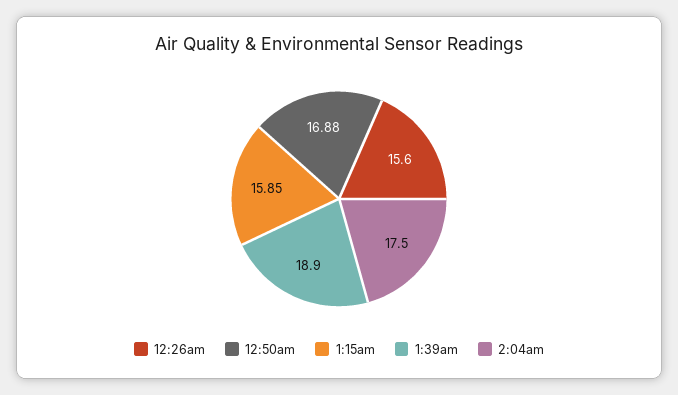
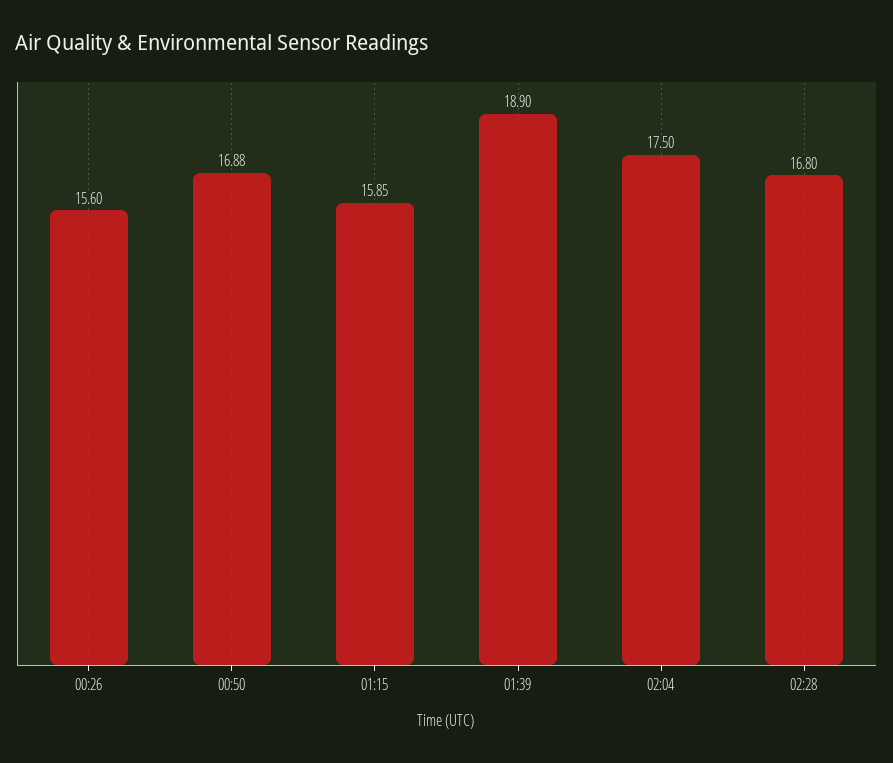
02:28: none -> 16.8

